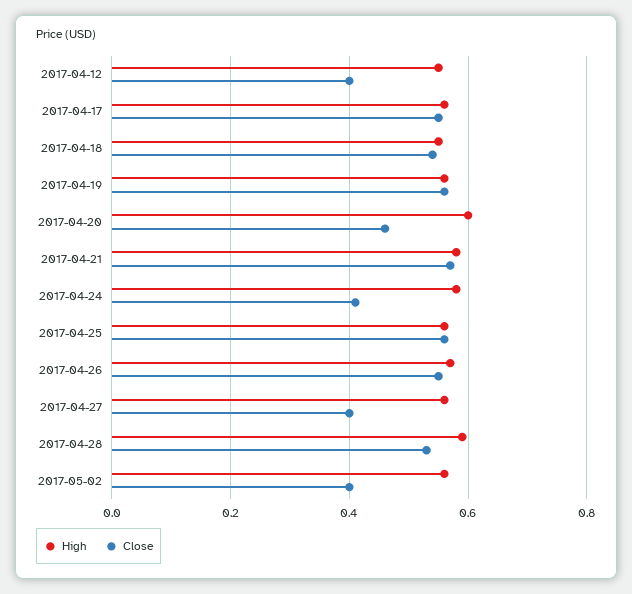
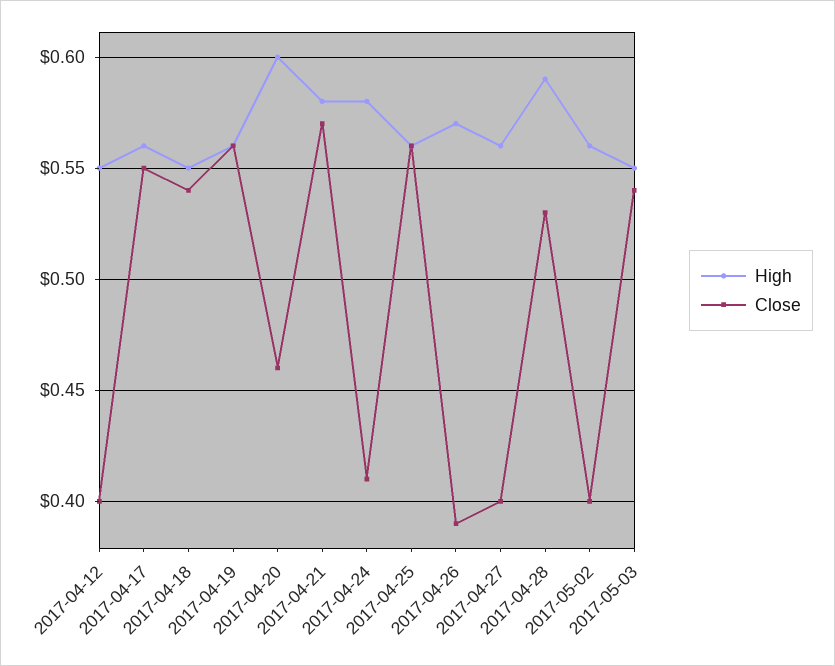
Close, 2017-04-26: 0.55 -> 0.39
High, 2017-05-03: none -> 0.55
Close, 2017-05-03: none -> 0.54

